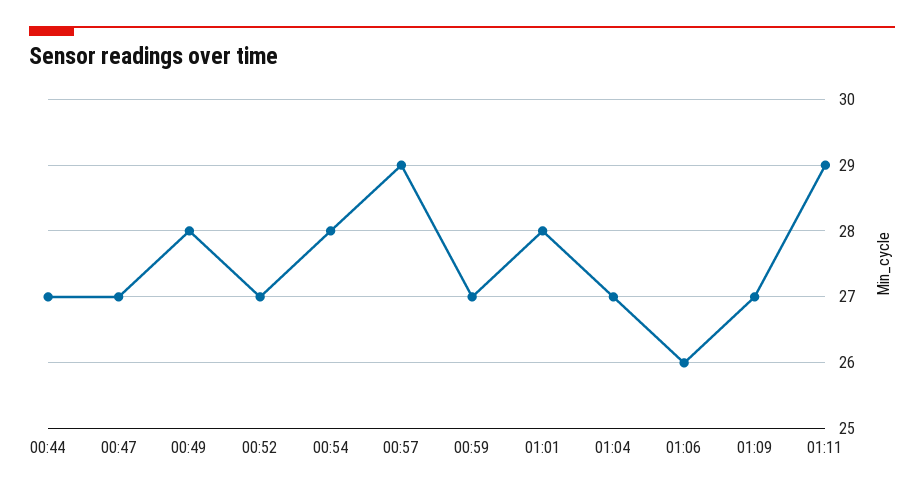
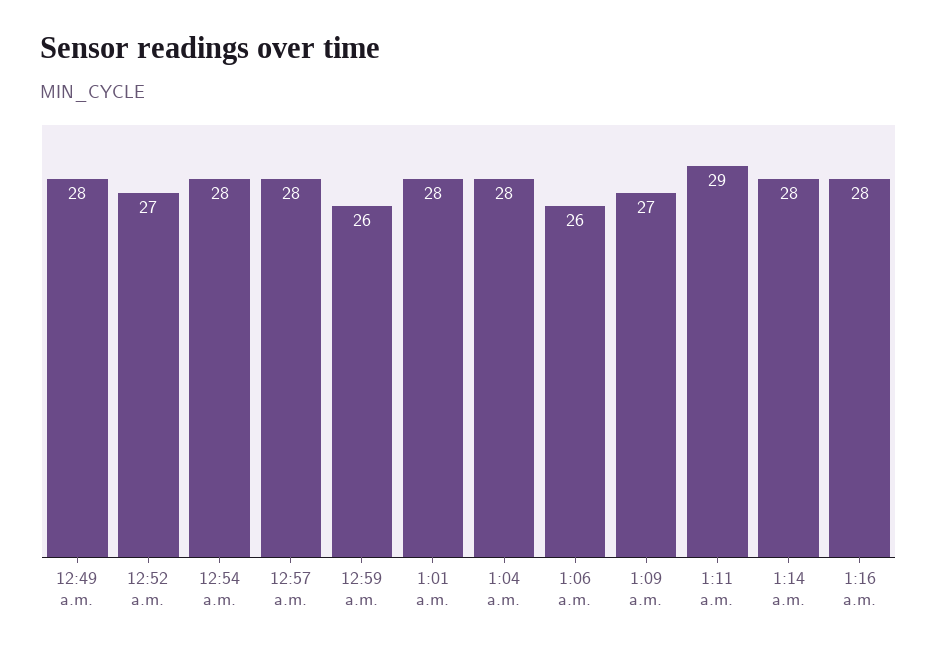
00:44: 27 -> none
00:47: 27 -> none
00:57: 29 -> 28
00:59: 27 -> 26
01:04: 27 -> 28
1:14 a.m.: none -> 28
1:16 a.m.: none -> 28

